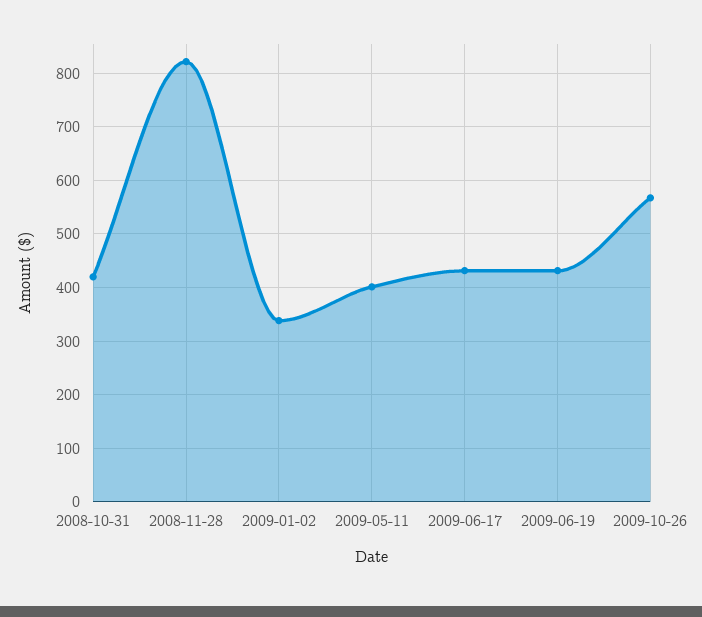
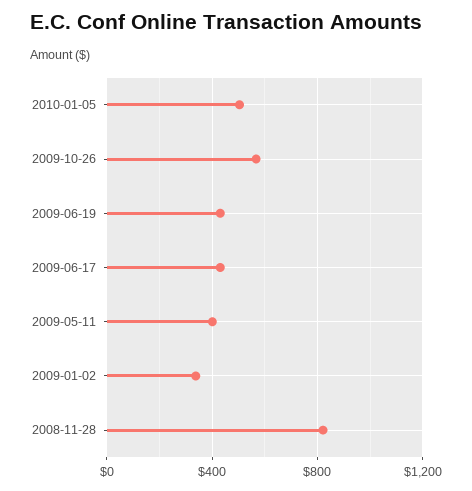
2008-10-31: 420 -> none
2010-01-05: none -> 500

